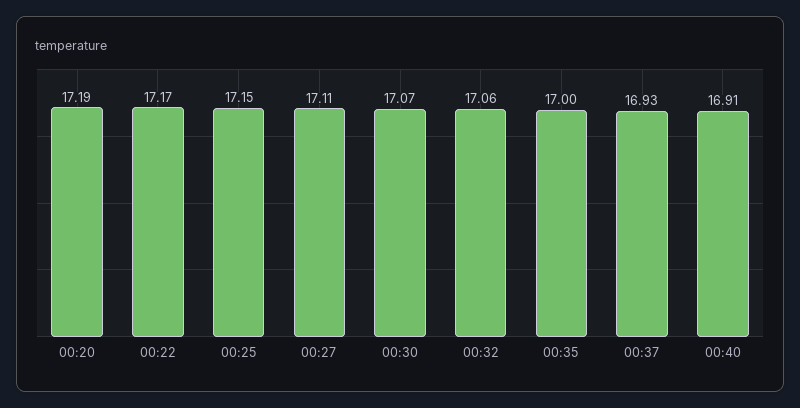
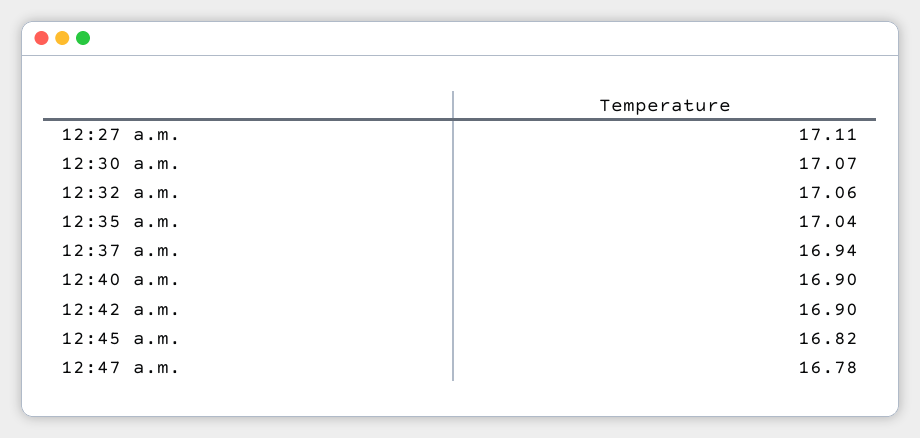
00:20: 17.19 -> none
00:22: 17.17 -> none
00:25: 17.15 -> none
00:35: 17 -> 17.04
00:37: 16.93 -> 16.94
00:40: 16.91 -> 16.9
12:42 a.m.: none -> 16.9
12:45 a.m.: none -> 16.82
12:47 a.m.: none -> 16.78

